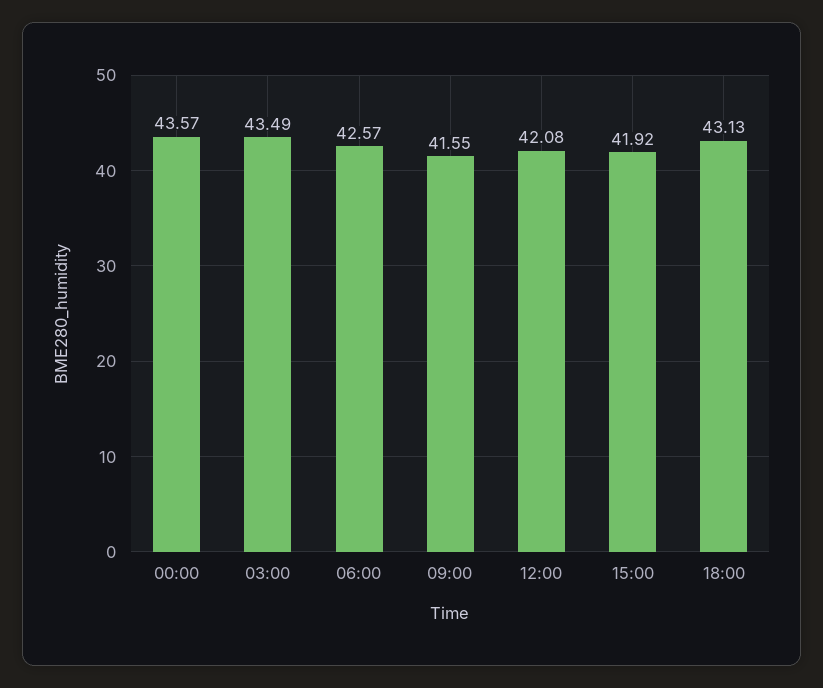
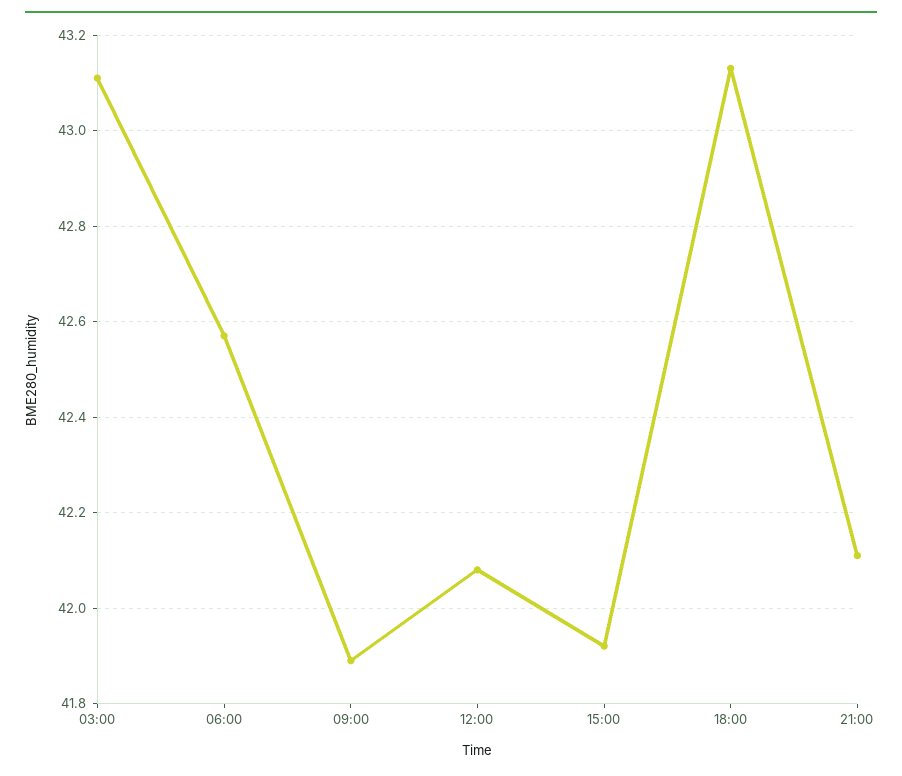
00:00: 43.57 -> none
03:00: 43.49 -> 43.1
09:00: 41.55 -> 41.9
21:00: none -> 42.1

